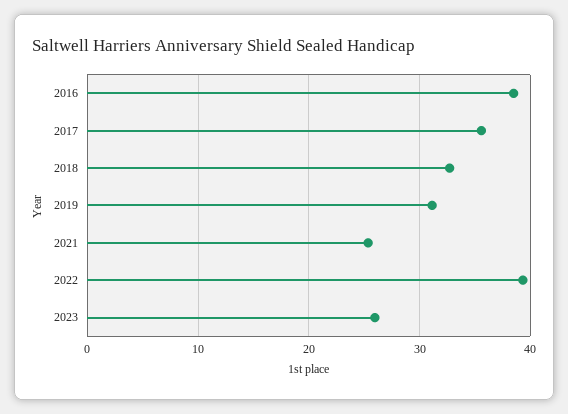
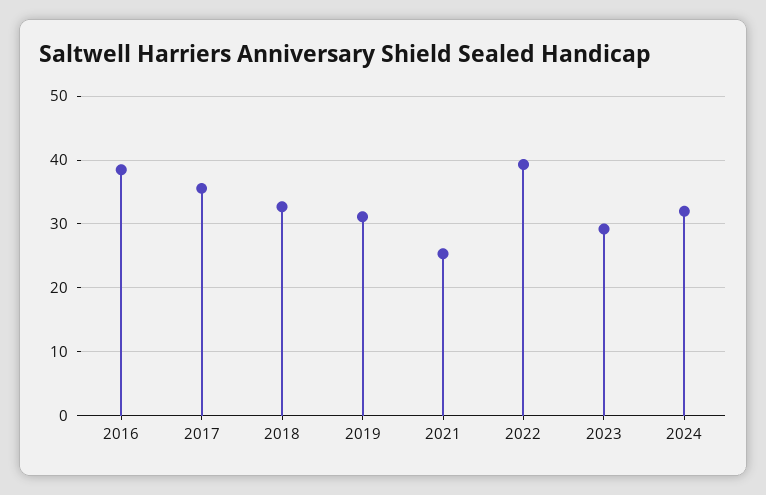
2023: 26 -> 29
2024: none -> 32

